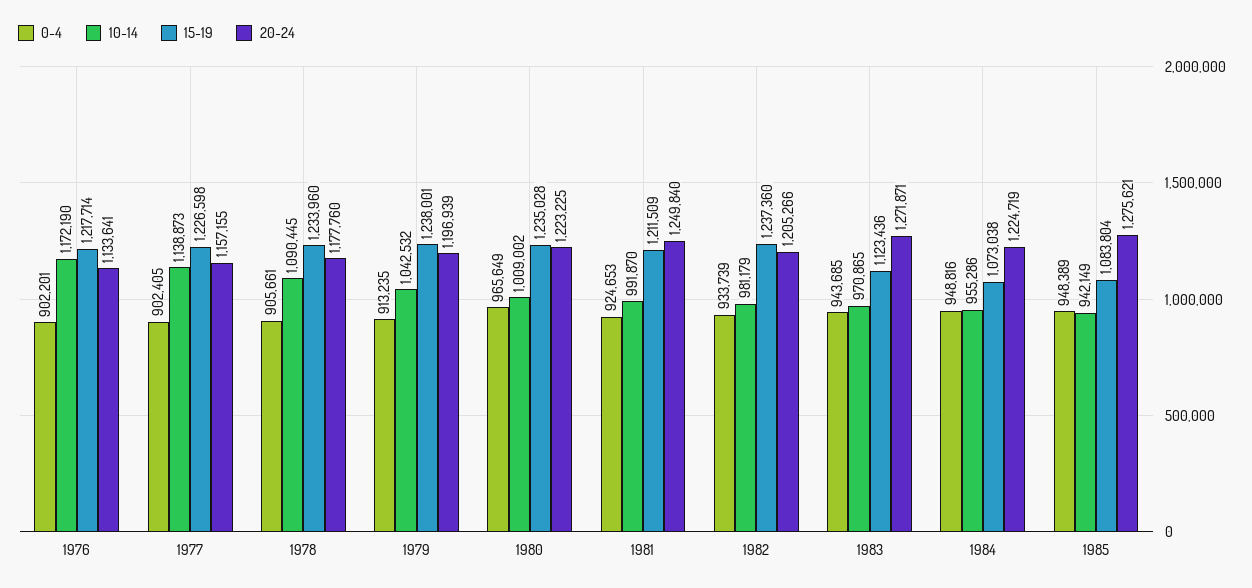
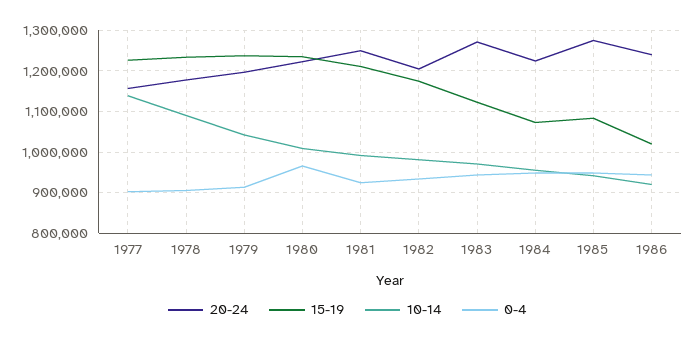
0-4, 1976: 902201 -> none
10-14, 1976: 1172190 -> none
15-19, 1976: 1217714 -> none
20-24, 1976: 1133641 -> none
15-19, 1982: 1237360 -> 1180000
20-24, 1986: none -> 1240000
15-19, 1986: none -> 1020000
10-14, 1986: none -> 920000
0-4, 1986: none -> 940000

